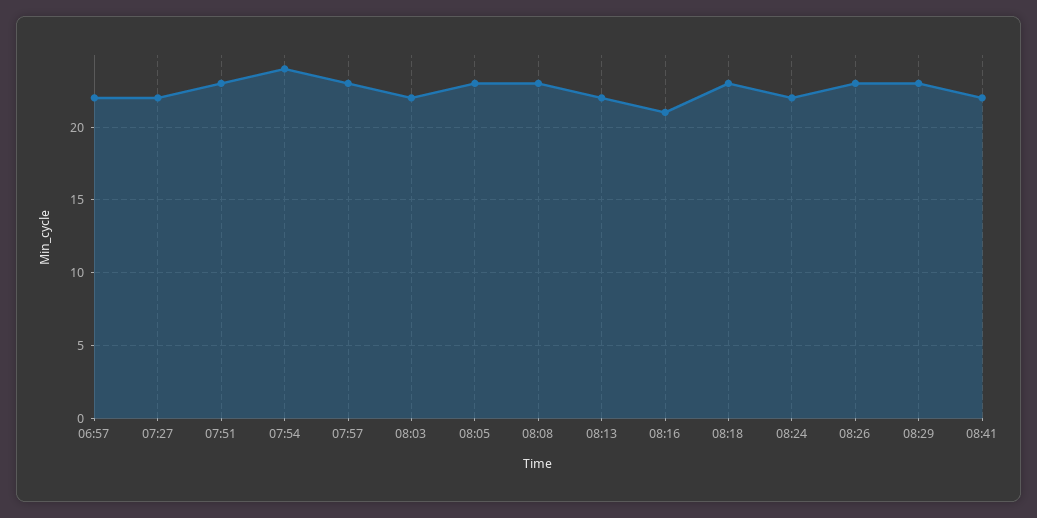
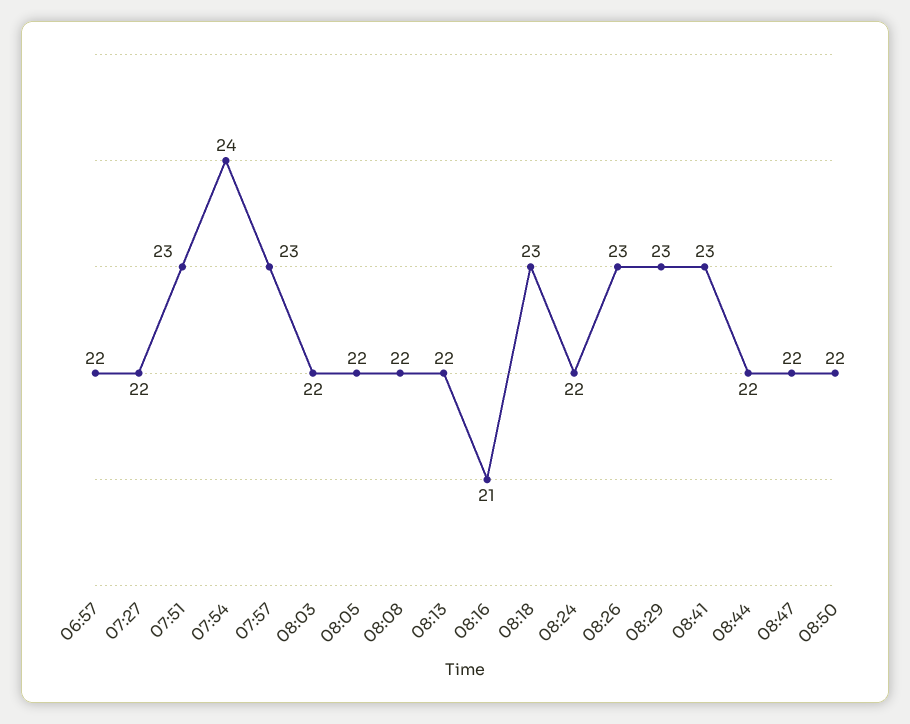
08:05: 23 -> 22
08:08: 23 -> 22
08:41: 22 -> 23
08:44: none -> 22
08:47: none -> 22
08:50: none -> 22

